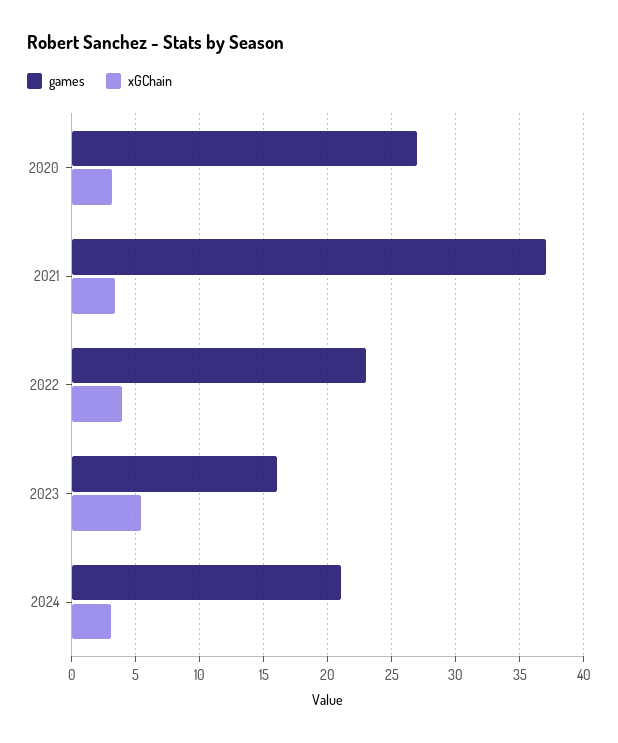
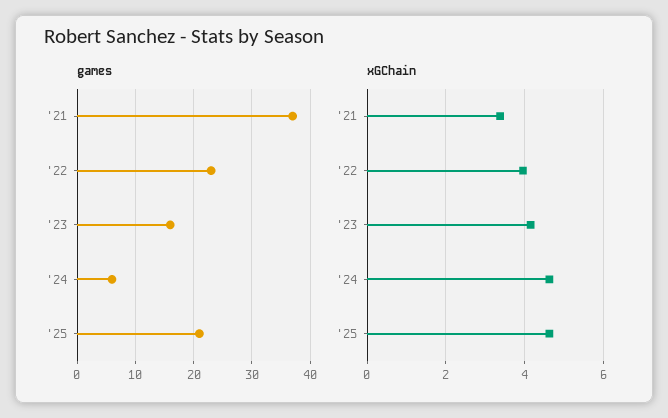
games, 2020: 27 -> none
xGChain, 2020: 3 -> none
xGChain, 2023: 5.5 -> 4.2
games, 2024: 21 -> 5
xGChain, 2024: 3 -> 4.6
games, '25: none -> 20
xGChain, '25: none -> 4.6

